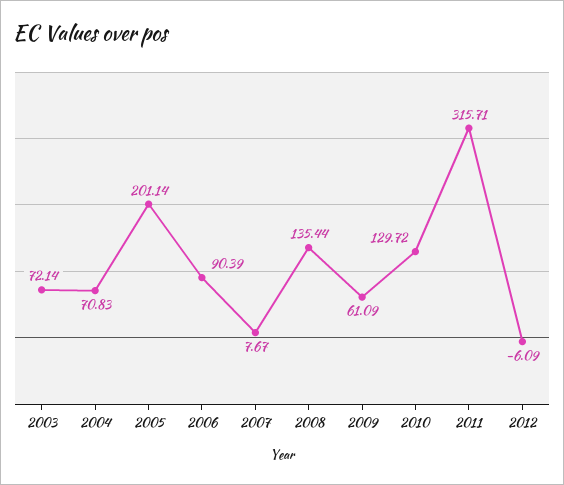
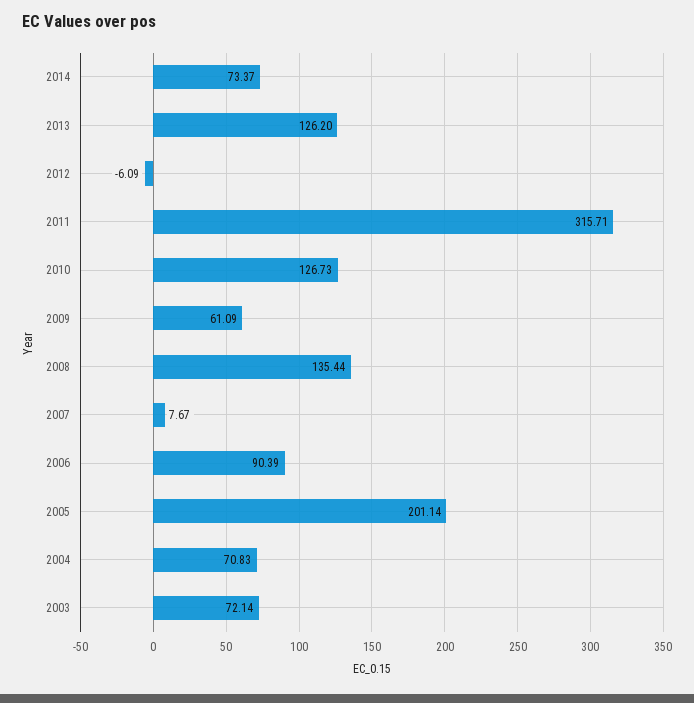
2010: 129.72 -> 126.73
2014: none -> 73.37
2013: none -> 126.2

